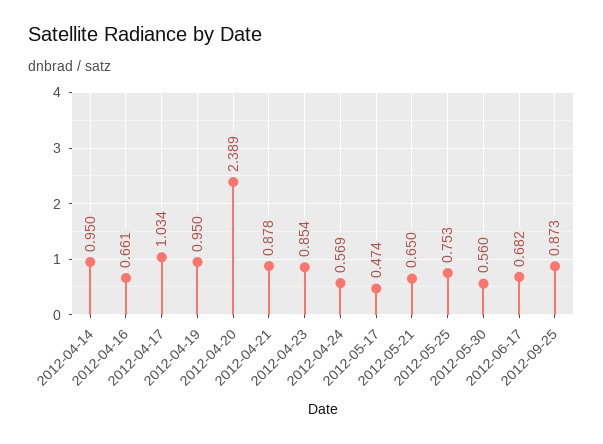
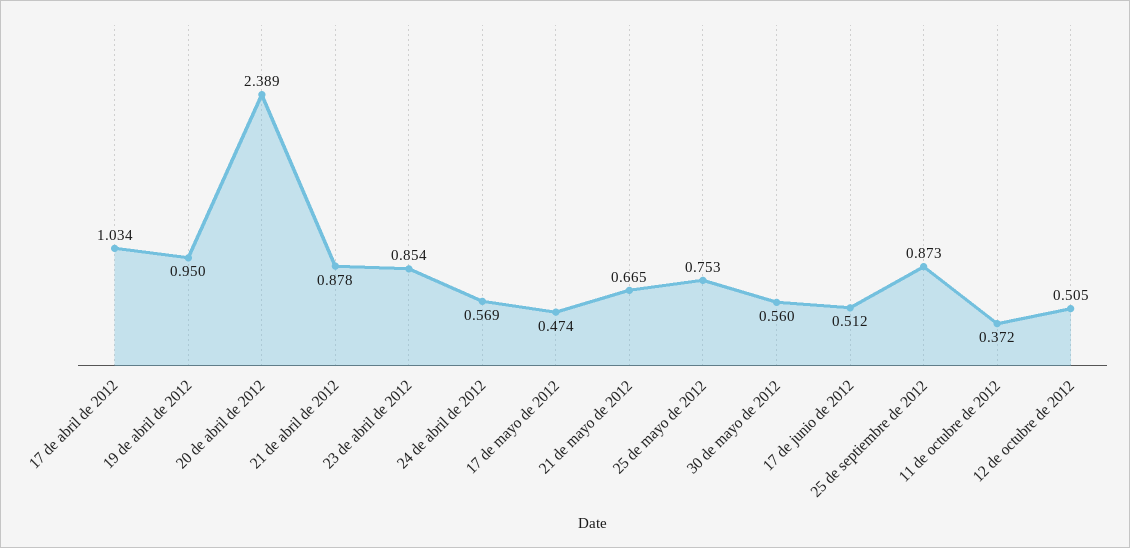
2012-04-14: 0.95 -> none
2012-04-16: 0.661 -> none
2012-05-21: 0.65 -> 0.665
2012-06-17: 0.682 -> 0.512
11 de octubre de 2012: none -> 0.372
12 de octubre de 2012: none -> 0.505

